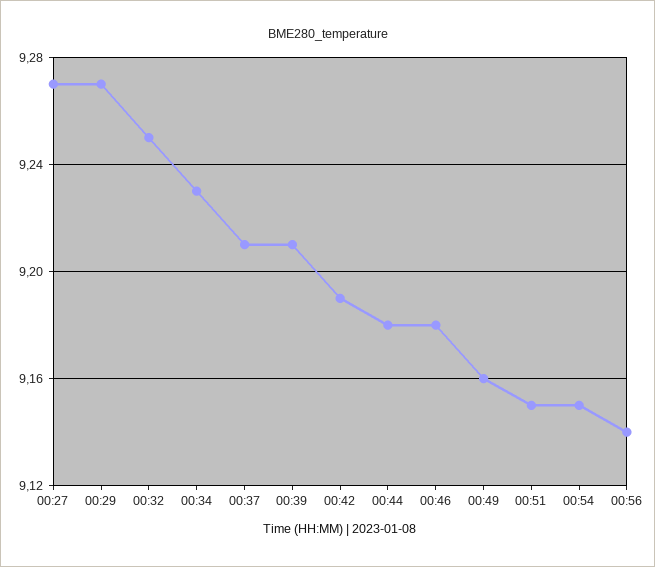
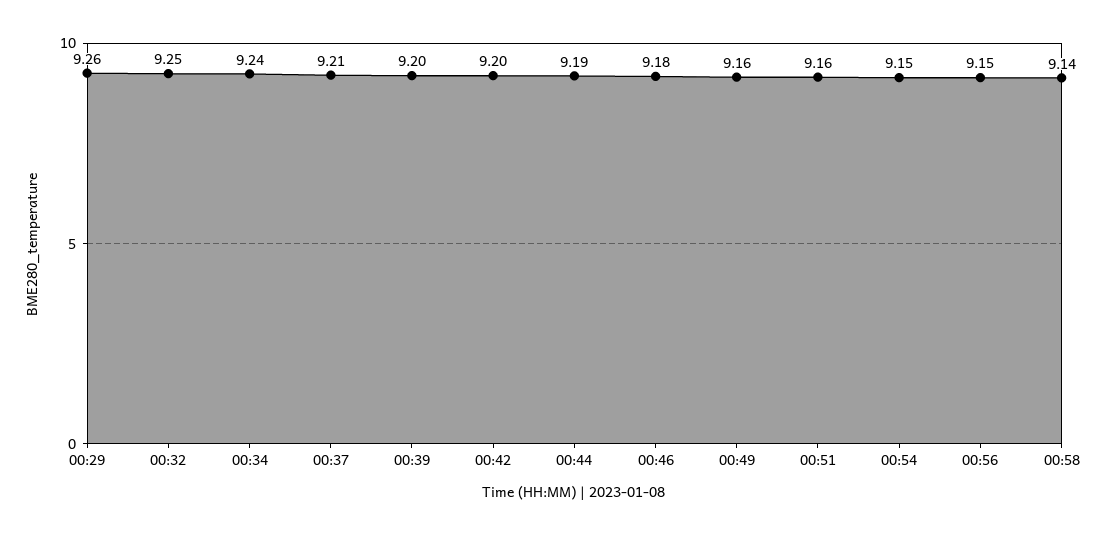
00:27: 9.27 -> none
00:29: 9.27 -> 9.26
00:34: 9.23 -> 9.24
00:39: 9.21 -> 9.2
00:42: 9.19 -> 9.2
00:44: 9.18 -> 9.19
00:51: 9.15 -> 9.16
00:56: 9.14 -> 9.15
00:58: none -> 9.14

